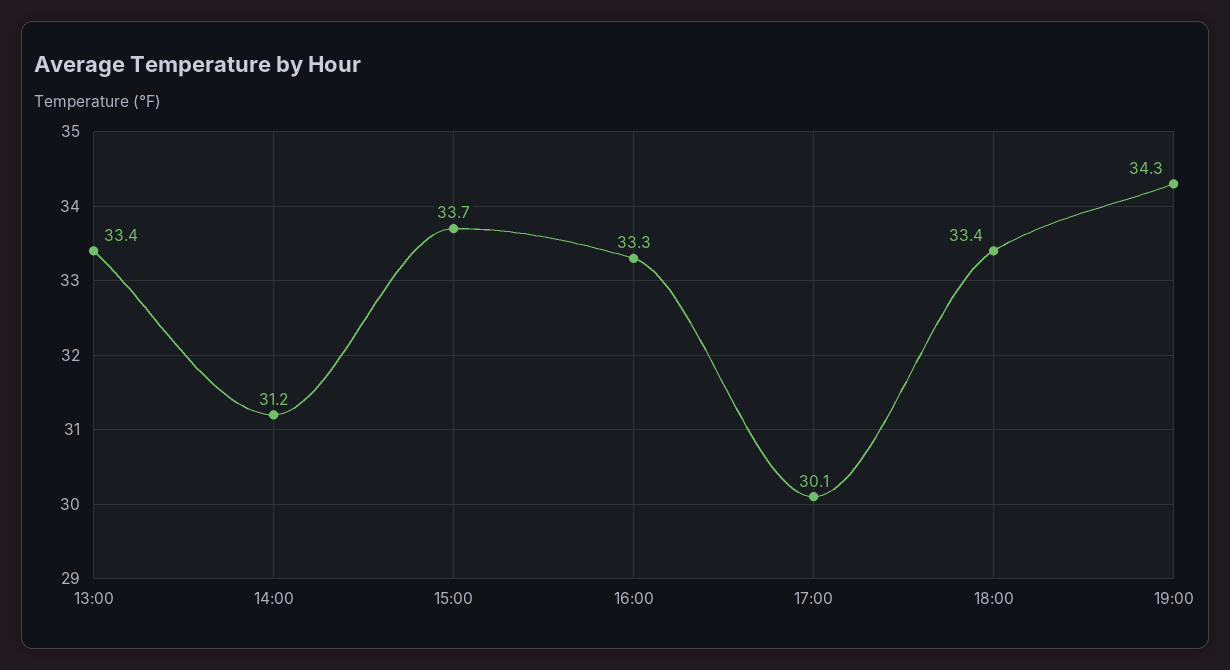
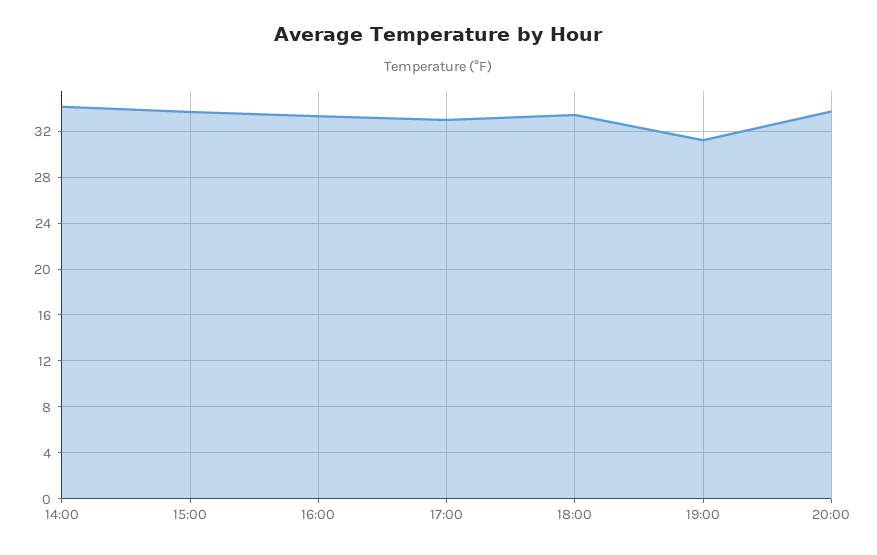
13:00: 33.4 -> none
14:00: 31.2 -> 34
17:00: 30.1 -> 33
19:00: 34.3 -> 31
20:00: none -> 34

